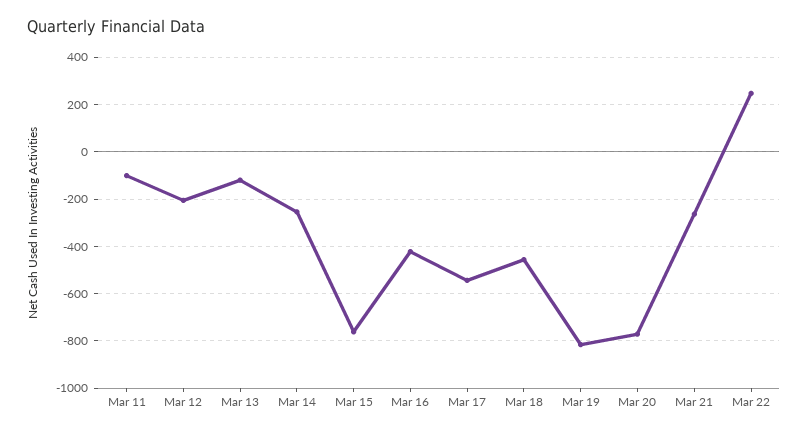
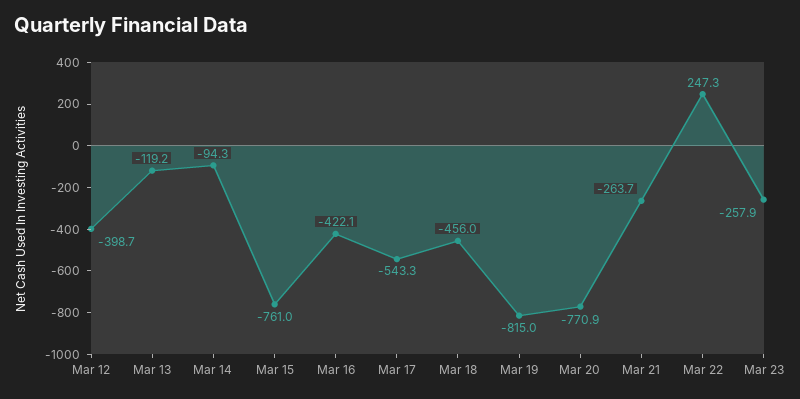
Mar 11: -100 -> none
Mar 12: -200 -> -398.7
Mar 14: -250 -> -94.3
Mar 23: none -> -257.9

